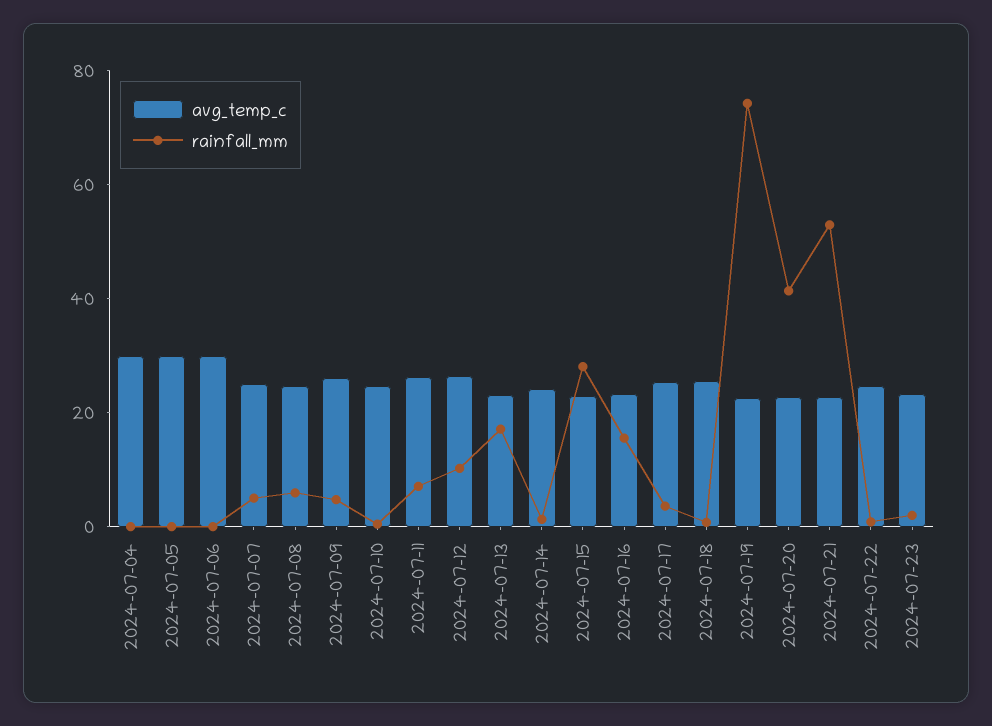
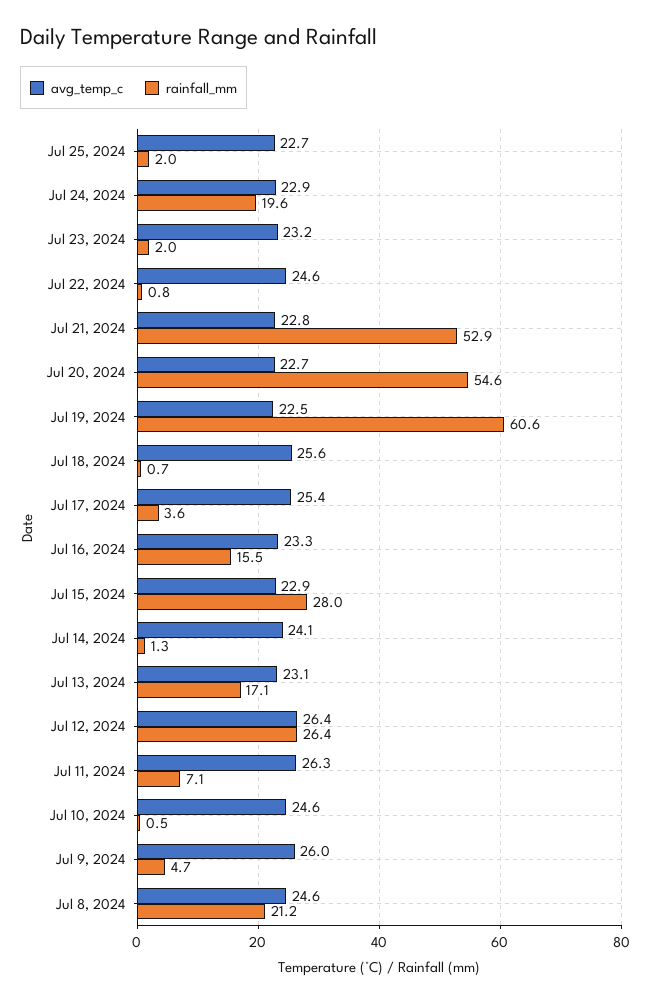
avg_temp_c, 2024-07-04: 30 -> none
rainfall_mm, 2024-07-04: 0 -> none
avg_temp_c, 2024-07-05: 30 -> none
rainfall_mm, 2024-07-05: 0 -> none
avg_temp_c, 2024-07-06: 30 -> none
rainfall_mm, 2024-07-06: 0 -> none
avg_temp_c, 2024-07-07: 25 -> none
rainfall_mm, 2024-07-07: 5 -> none
rainfall_mm, 2024-07-08: 5 -> 21.2
rainfall_mm, 2024-07-12: 10 -> 26.4
rainfall_mm, 2024-07-19: 75 -> 60.6
rainfall_mm, 2024-07-20: 40 -> 54.6
avg_temp_c, Jul 25, 2024: none -> 22.7
rainfall_mm, Jul 25, 2024: none -> 2
avg_temp_c, Jul 24, 2024: none -> 22.9
rainfall_mm, Jul 24, 2024: none -> 19.6

